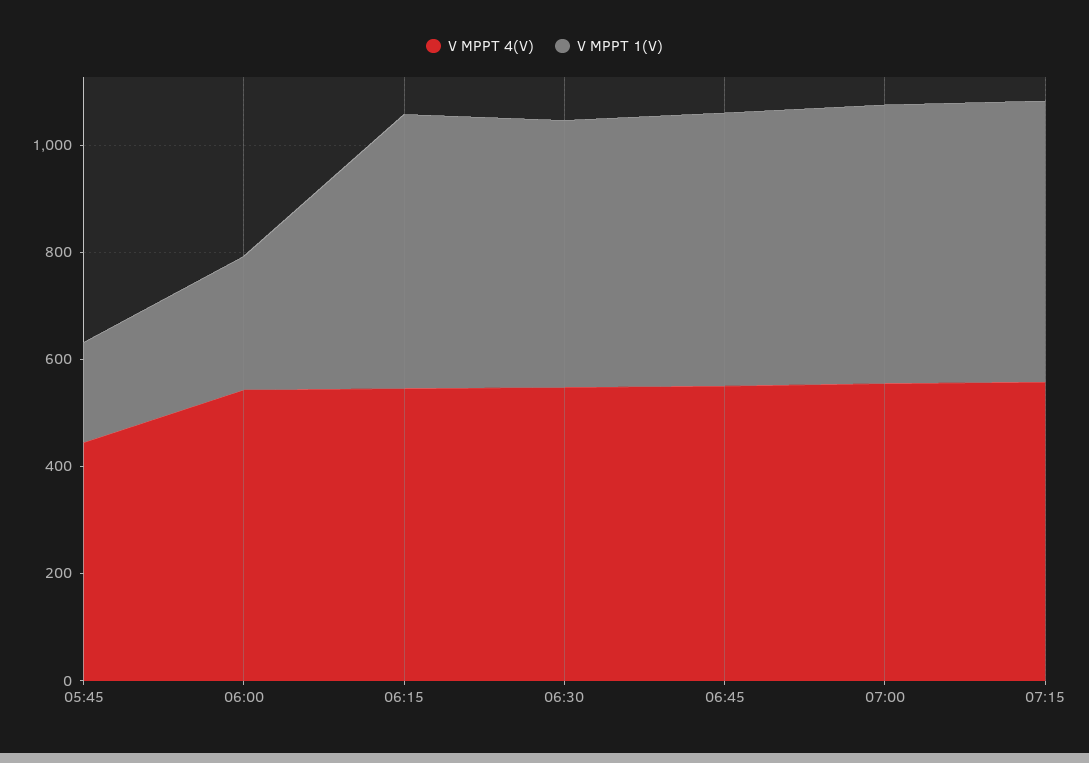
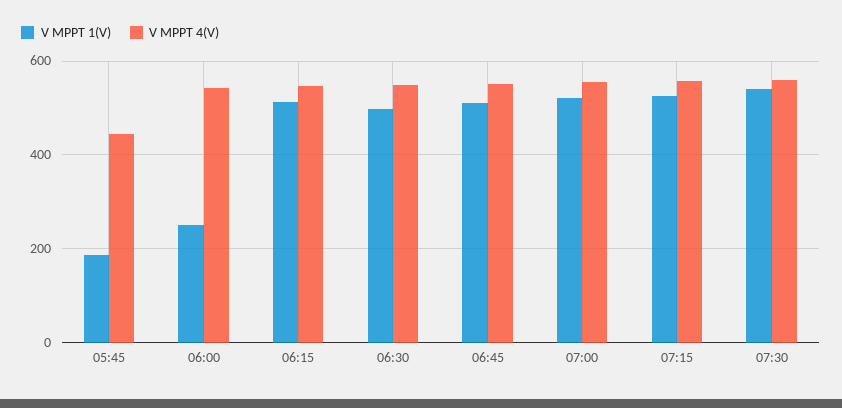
V MPPT 1(V), 07:30: none -> 540
V MPPT 4(V), 07:30: none -> 560

